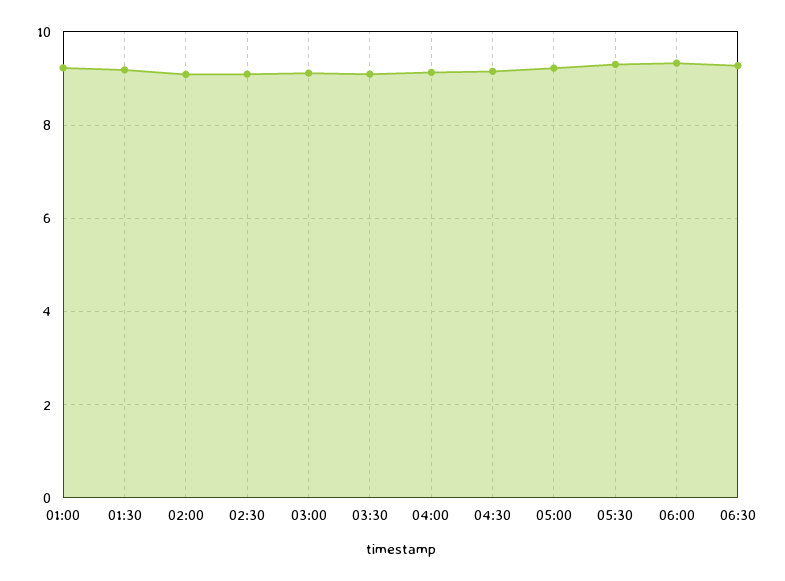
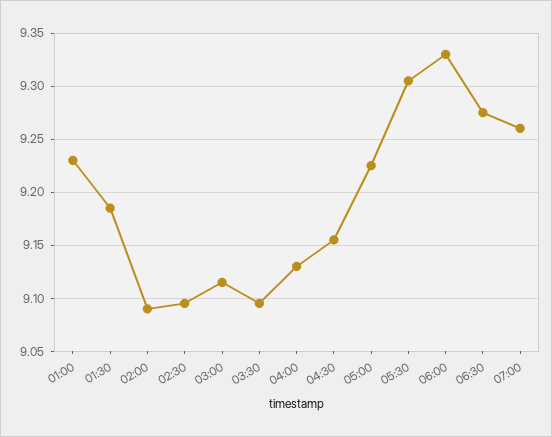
07:00: none -> 9.26

